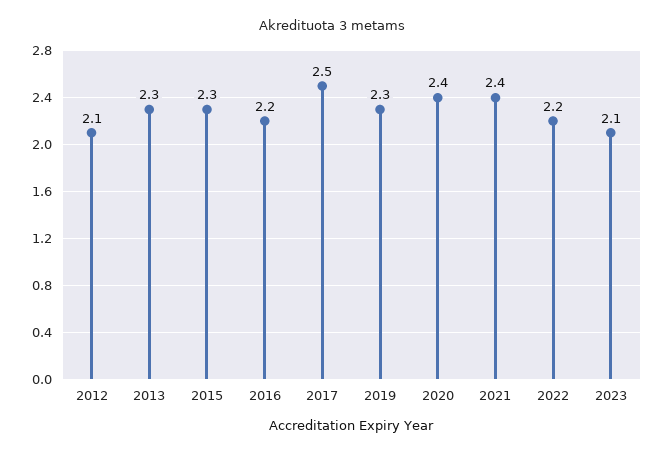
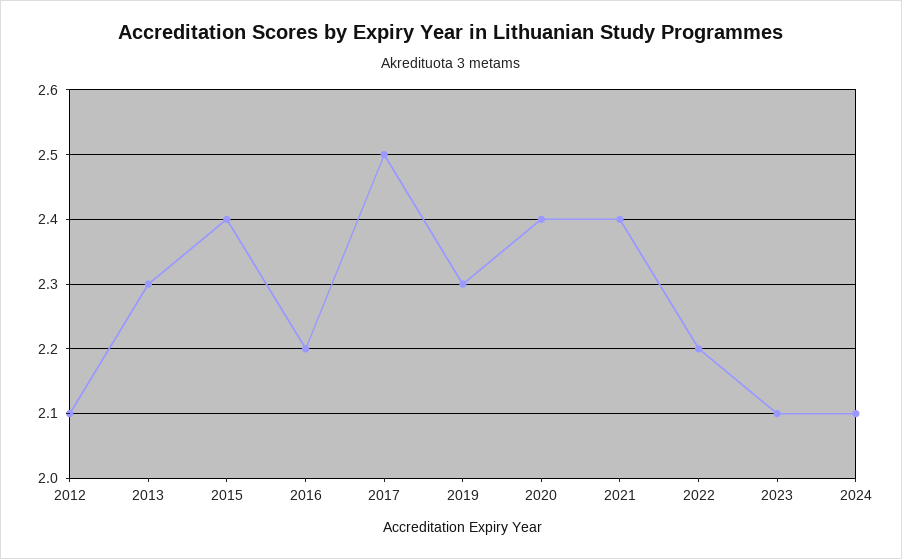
2015: 2.3 -> 2.4
2024: none -> 2.1

